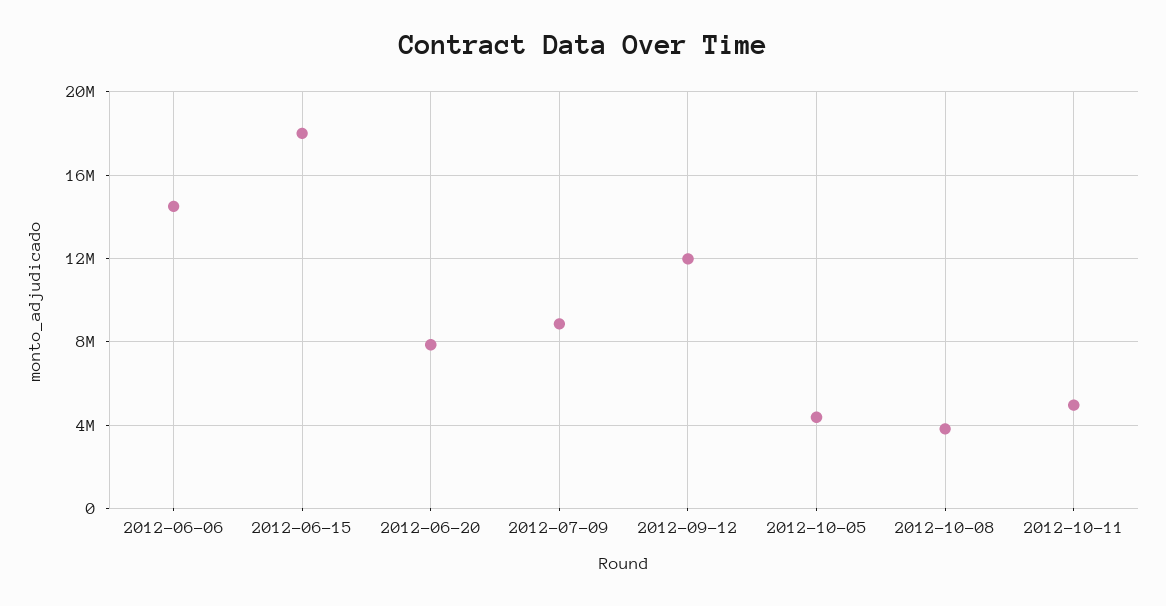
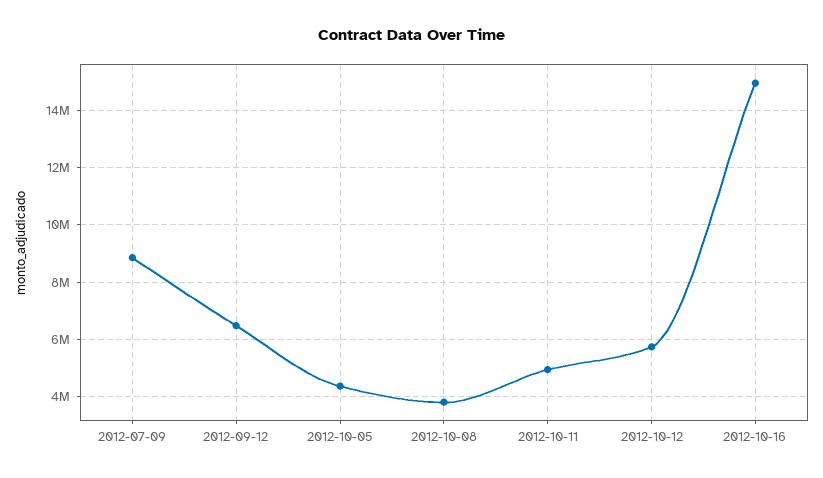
2012-06-06: 14500000 -> none
2012-06-15: 18000000 -> none
2012-06-20: 8000000 -> none
2012-09-12: 12000000 -> 6500000
2012-10-12: none -> 5750000
2012-10-16: none -> 15000000

